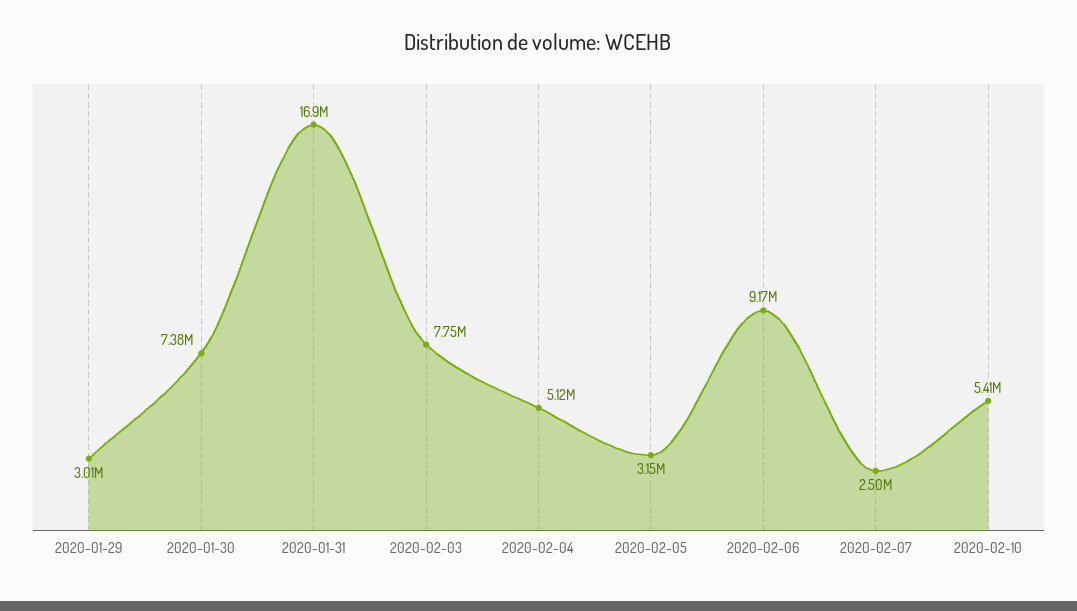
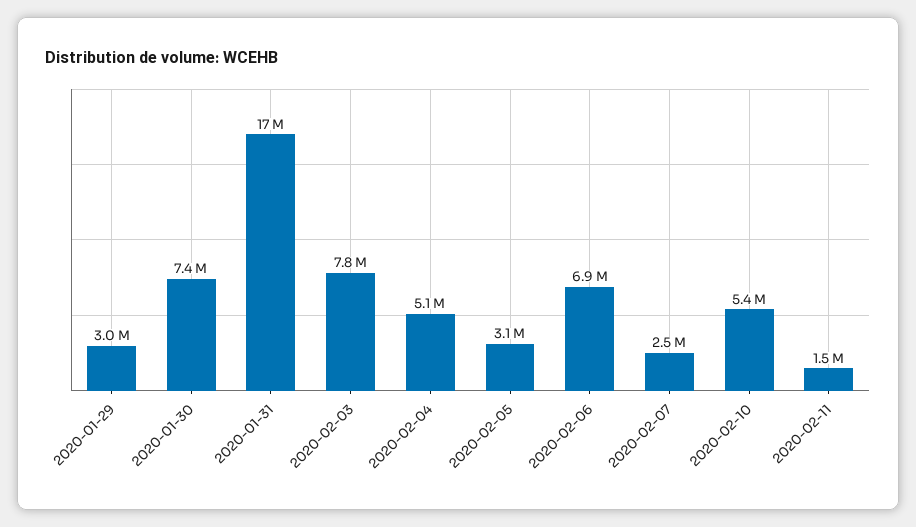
2020-02-06: 9170000 -> 6900000
2020-02-11: none -> 1500000

